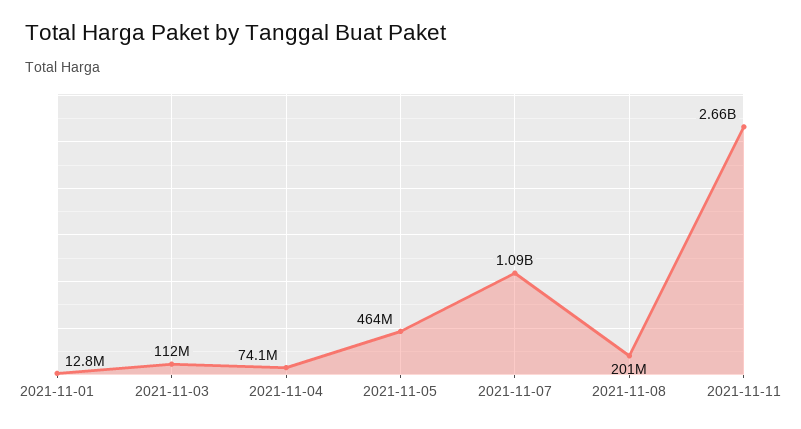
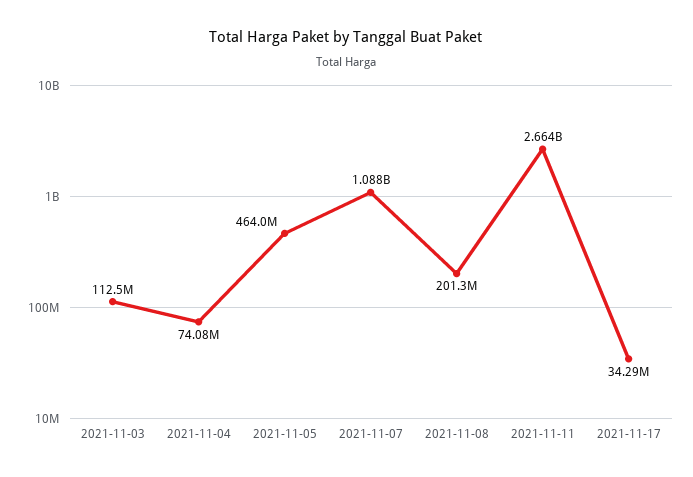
2021-11-01: 12800000 -> none
2021-11-17: none -> 34290000

